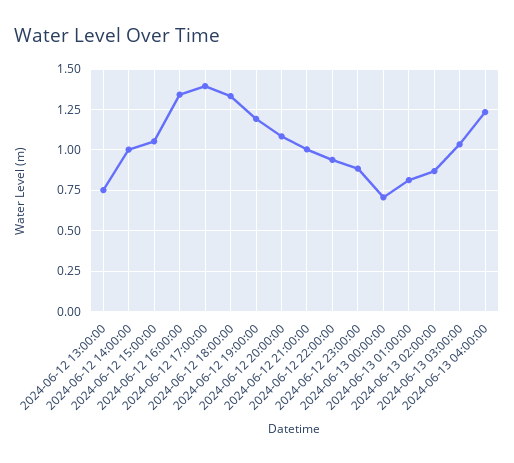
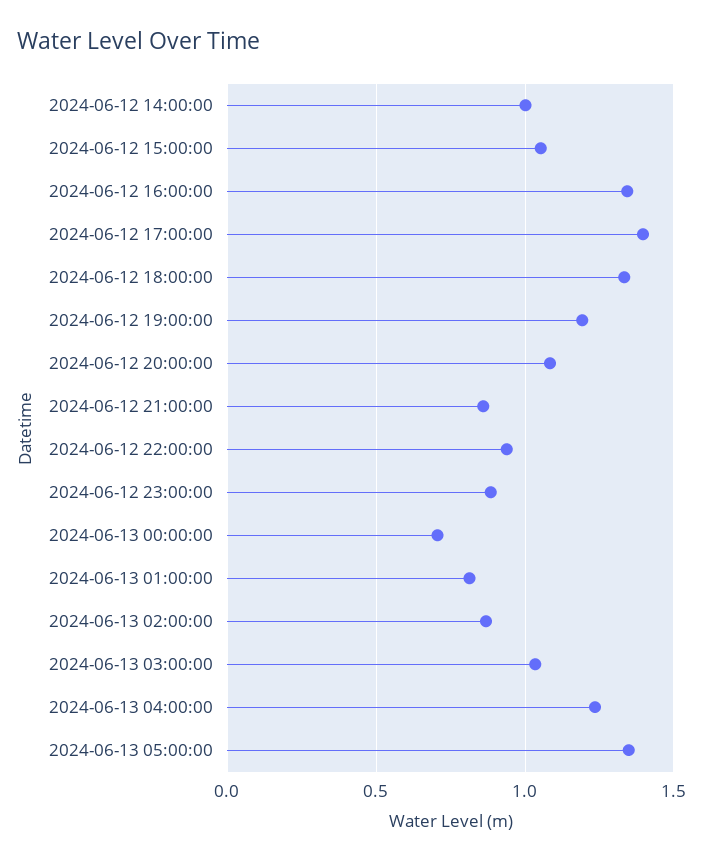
2024-06-12 13:00:00: 0.75 -> none
2024-06-12 21:00:00: 1 -> 0.85
2024-06-13 05:00:00: none -> 1.35

